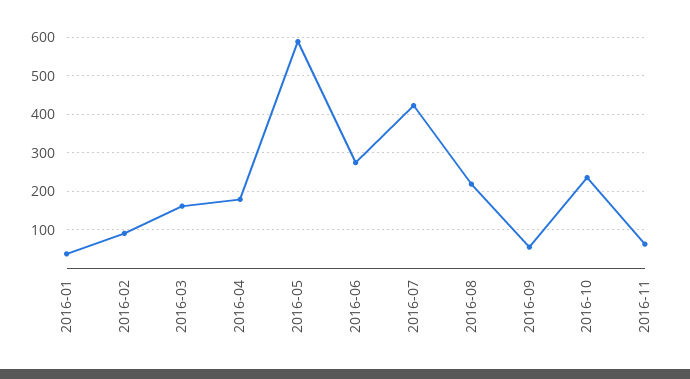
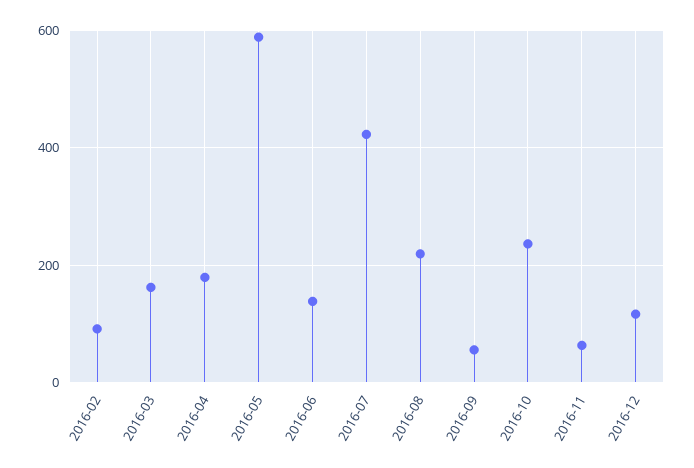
2016-01: 40 -> none
2016-06: 280 -> 140
2016-12: none -> 120

